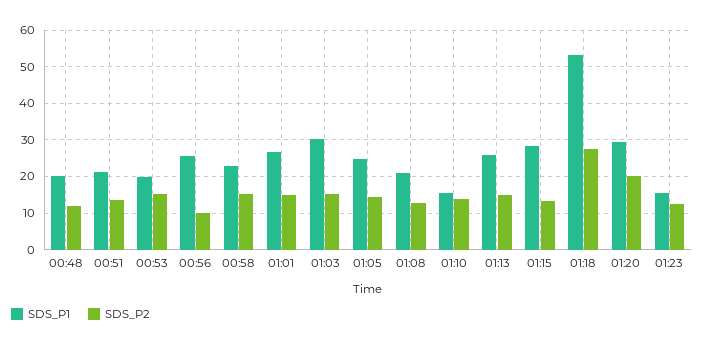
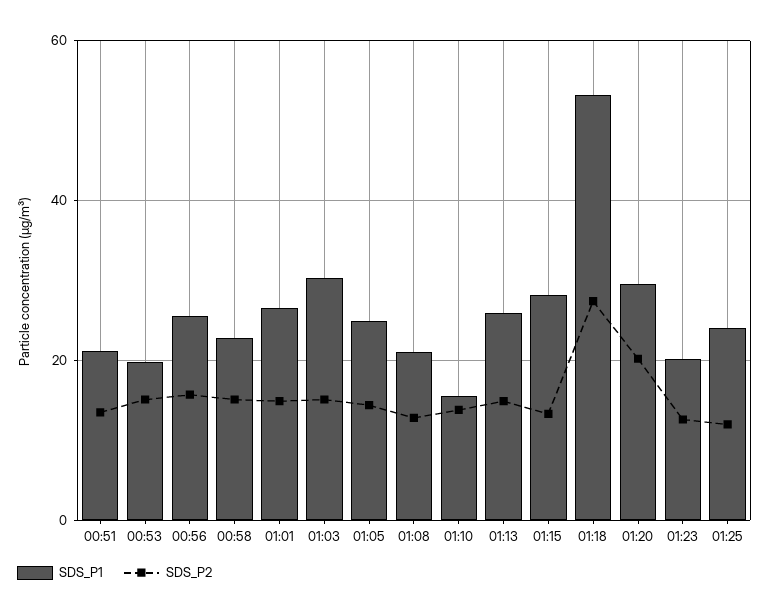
SDS_P1, 00:48: 20 -> none
SDS_P2, 00:48: 12 -> none
SDS_P2, 00:56: 10 -> 16
SDS_P1, 01:23: 16 -> 20
SDS_P1, 01:25: none -> 24
SDS_P2, 01:25: none -> 12

